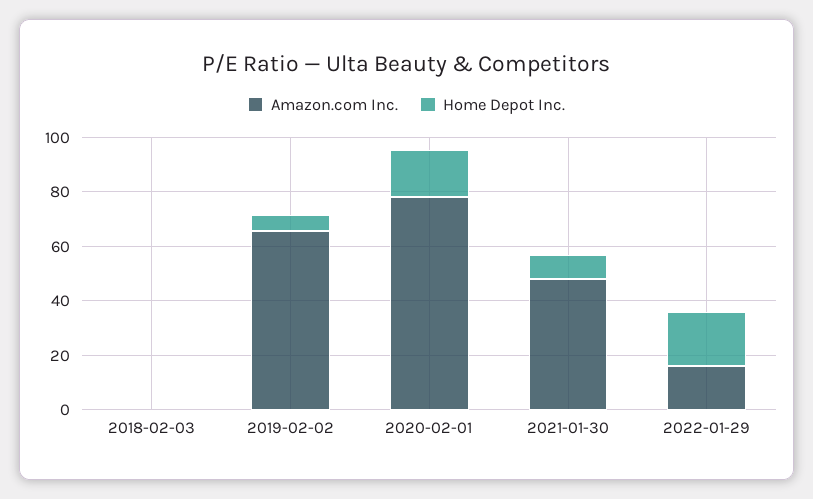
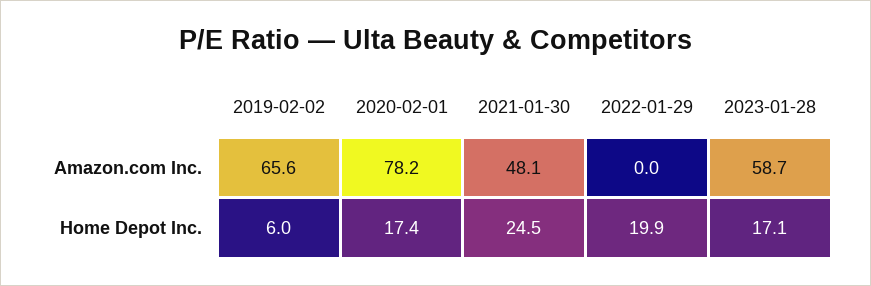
Amazon.com Inc., 2018-02-03: 0 -> none
Home Depot Inc., 2018-02-03: 0 -> none
Home Depot Inc., 2021-01-30: 10 -> 24.5
Amazon.com Inc., 2022-01-29: 15 -> 0
Amazon.com Inc., 2023-01-28: none -> 58.7
Home Depot Inc., 2023-01-28: none -> 17.1

